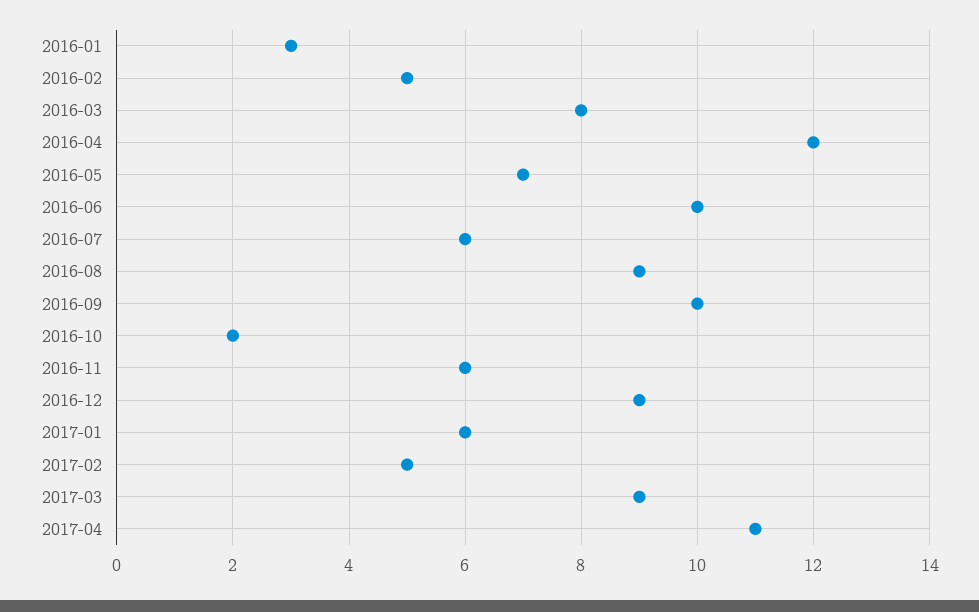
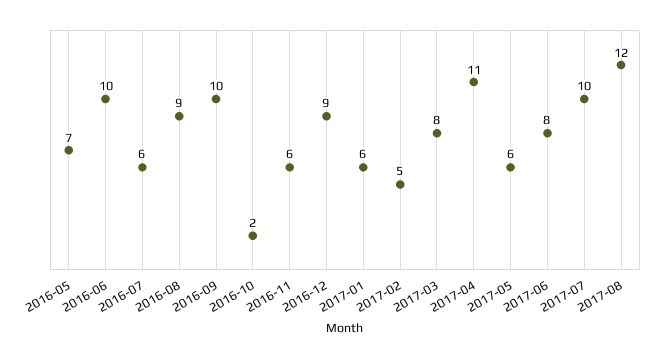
2016-01: 3 -> none
2016-02: 5 -> none
2016-03: 8 -> none
2016-04: 12 -> none
2017-03: 9 -> 8
2017-05: none -> 6
2017-06: none -> 8
2017-07: none -> 10
2017-08: none -> 12

